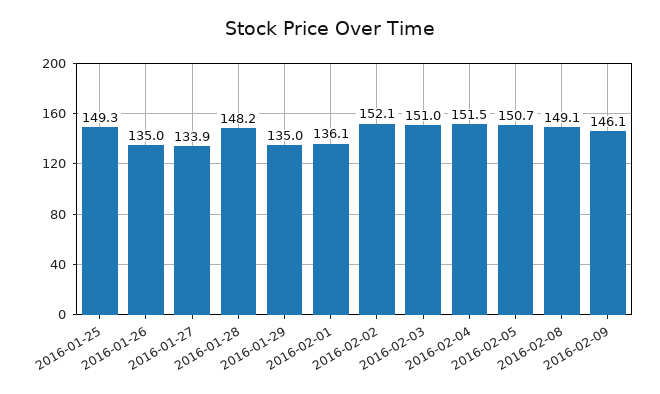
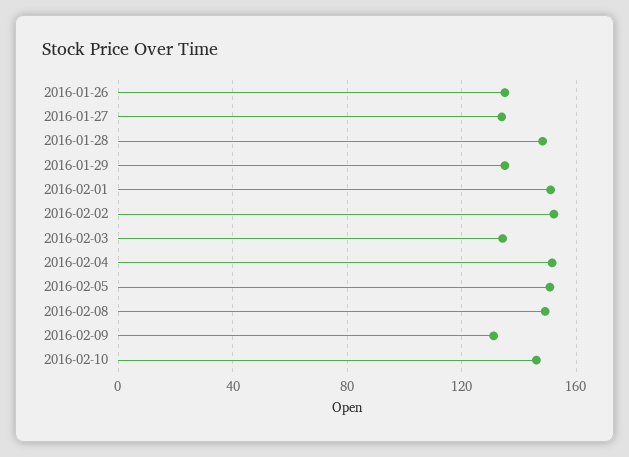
2016-01-25: 149.3 -> none
2016-02-01: 136.1 -> 150
2016-02-03: 151 -> 135
2016-02-09: 146.1 -> 130
2016-02-10: none -> 145

